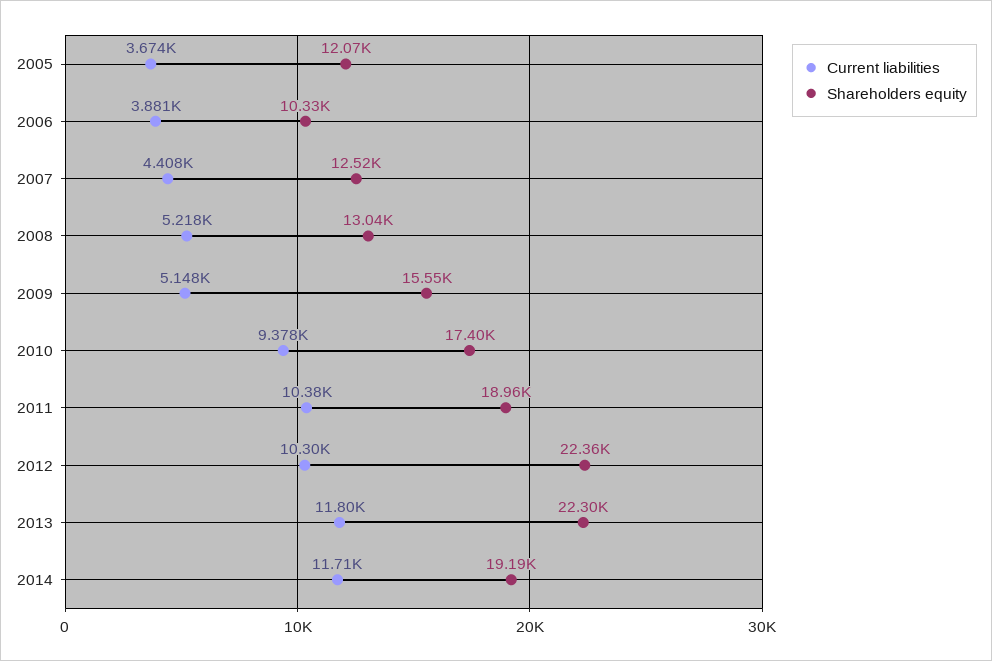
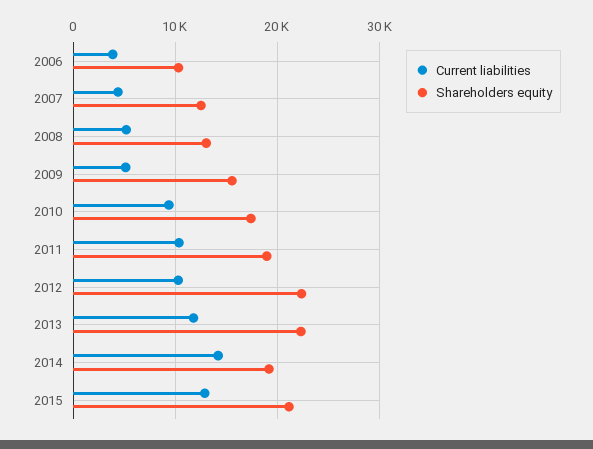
Current liabilities, 2005: 3674 -> none
Shareholders equity, 2005: 12070 -> none
Current liabilities, 2014: 11710 -> 14000
Current liabilities, 2015: none -> 13000
Shareholders equity, 2015: none -> 21000

